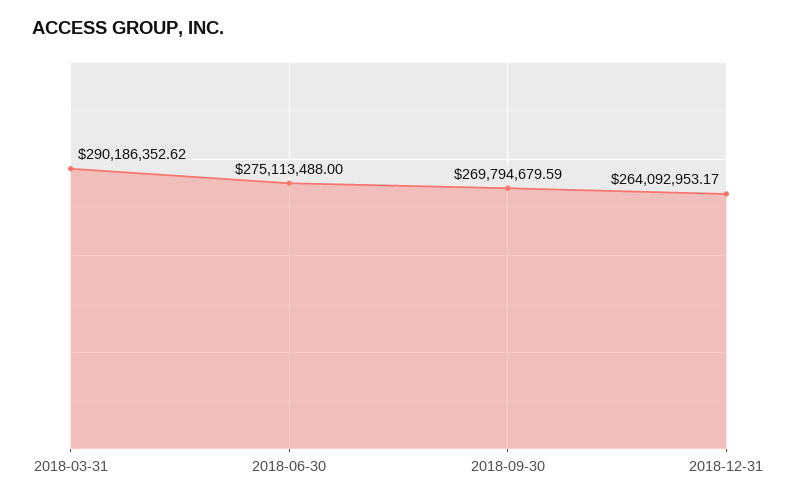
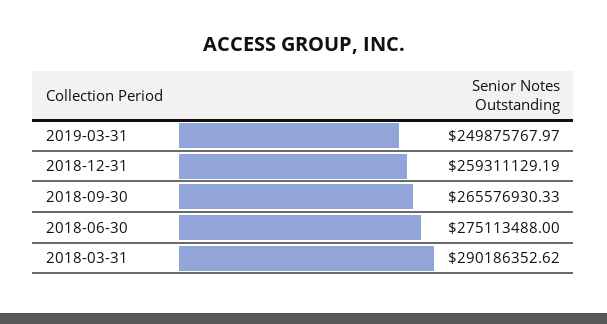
2018-09-30: 269794679.59 -> 265576930.33
2018-12-31: 264092953.17 -> 259311129.19
2019-03-31: none -> 249875767.97

